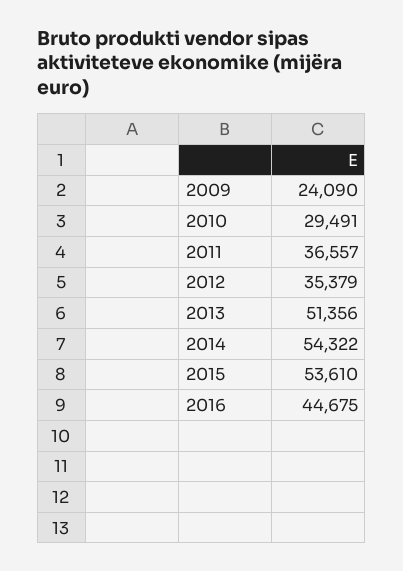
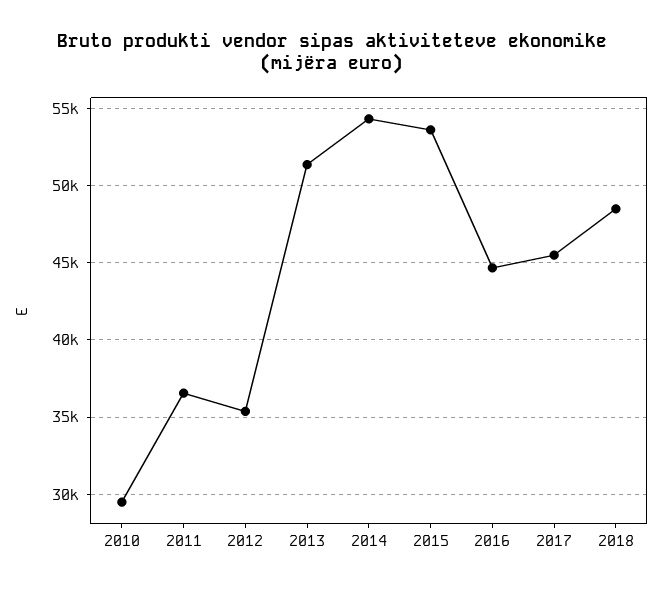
2009: 24090 -> none
2017: none -> 45500
2018: none -> 48500

